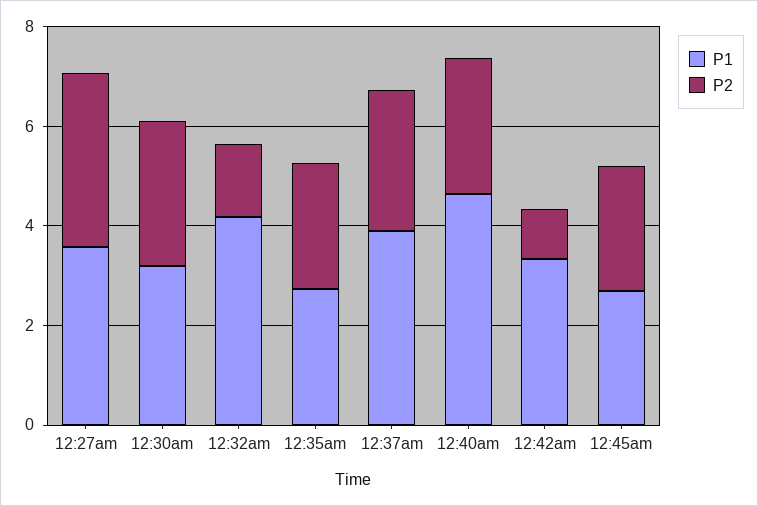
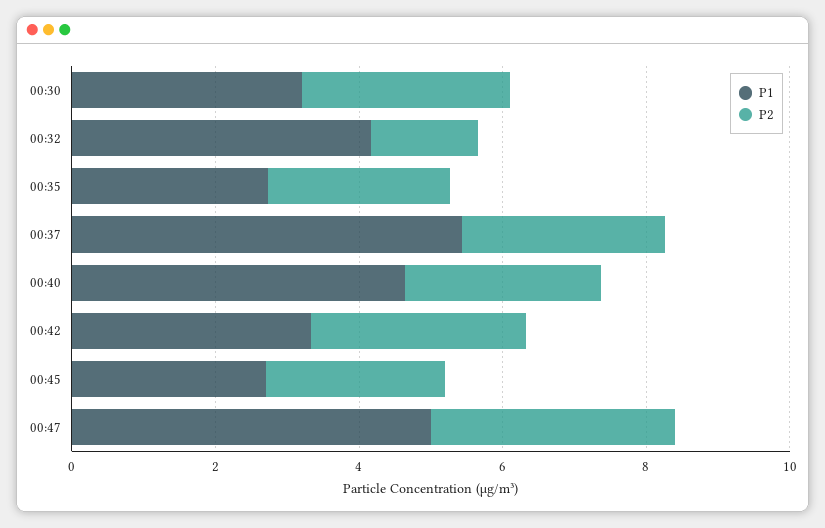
P1, 12:27am: 3.5 -> none
P2, 12:27am: 3.5 -> none
P1, 12:37am: 4 -> 5.5
P2, 12:42am: 1 -> 3
P1, 00:47: none -> 5
P2, 00:47: none -> 3.5

